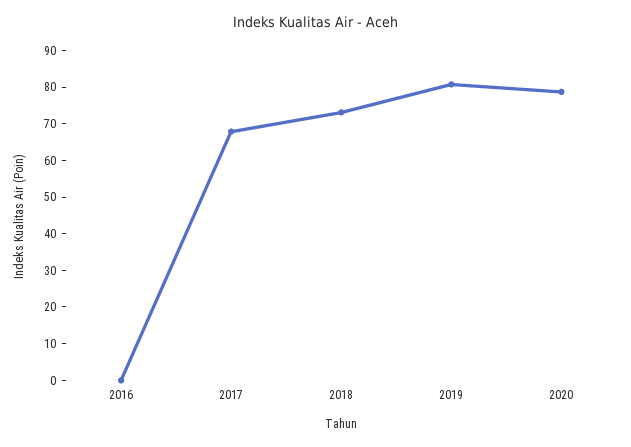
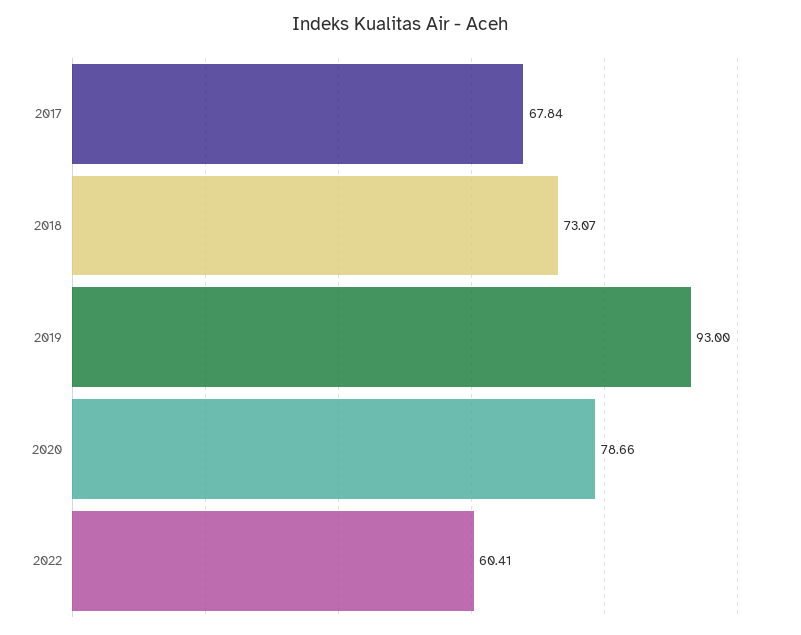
2016: 0 -> none
2019: 80 -> 93
2022: none -> 60.41

